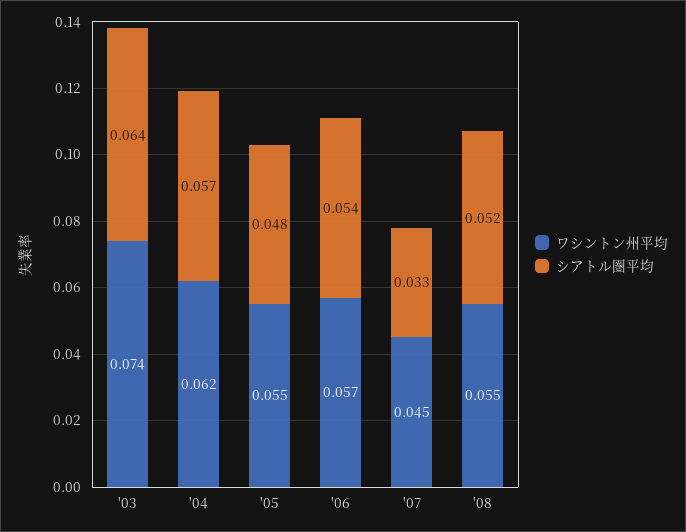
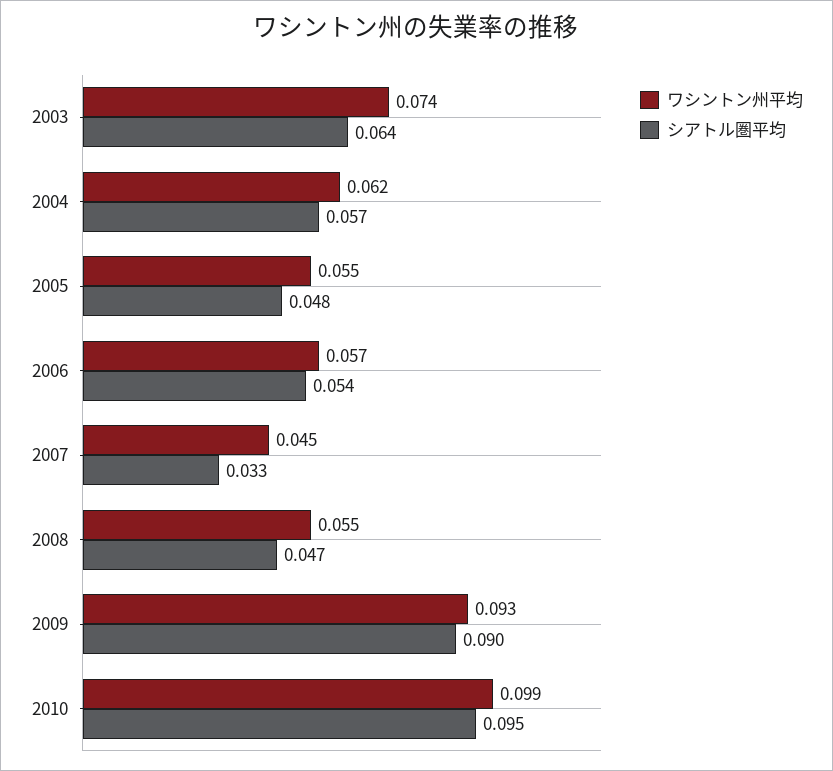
シアトル圏平均, '08: 0.052 -> 0.047
ワシントン州平均, 2009: none -> 0.093
シアトル圏平均, 2009: none -> 0.09
ワシントン州平均, 2010: none -> 0.099
シアトル圏平均, 2010: none -> 0.095

